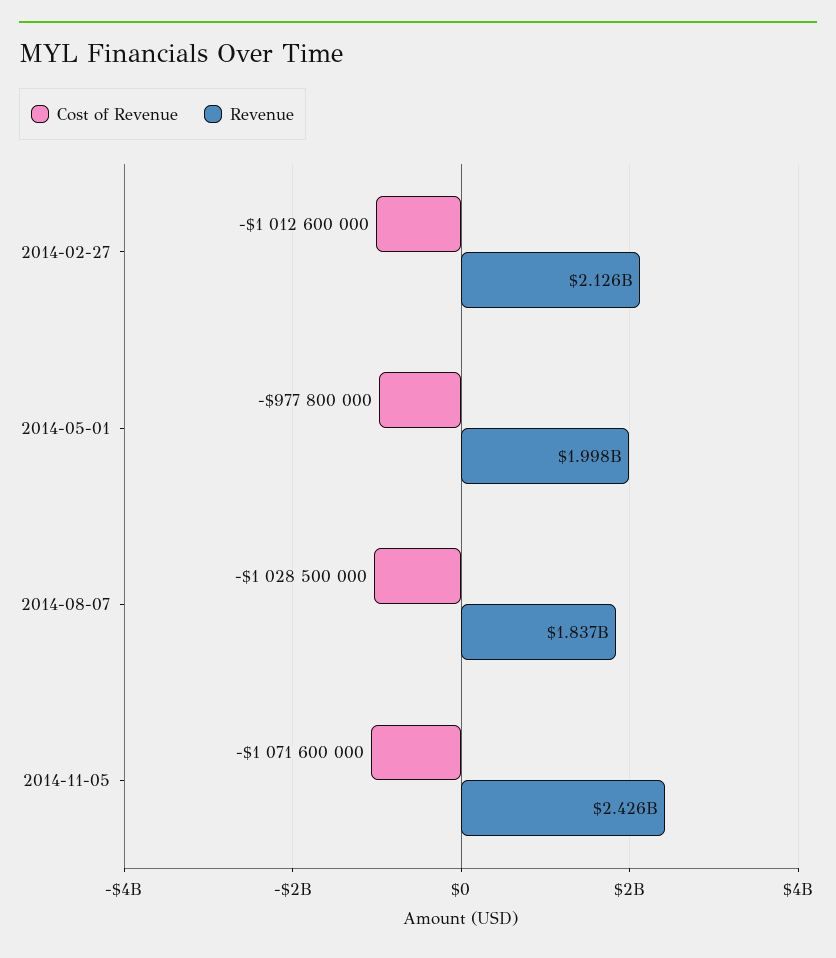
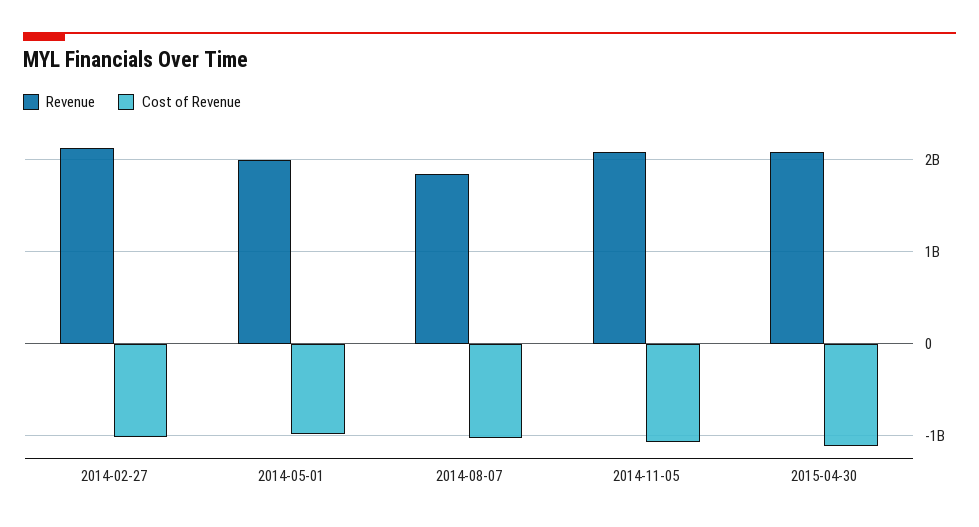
Revenue, 2014-11-05: 2426000000 -> 2100000000
Revenue, 2015-04-30: none -> 2100000000
Cost of Revenue, 2015-04-30: none -> -1100000000

